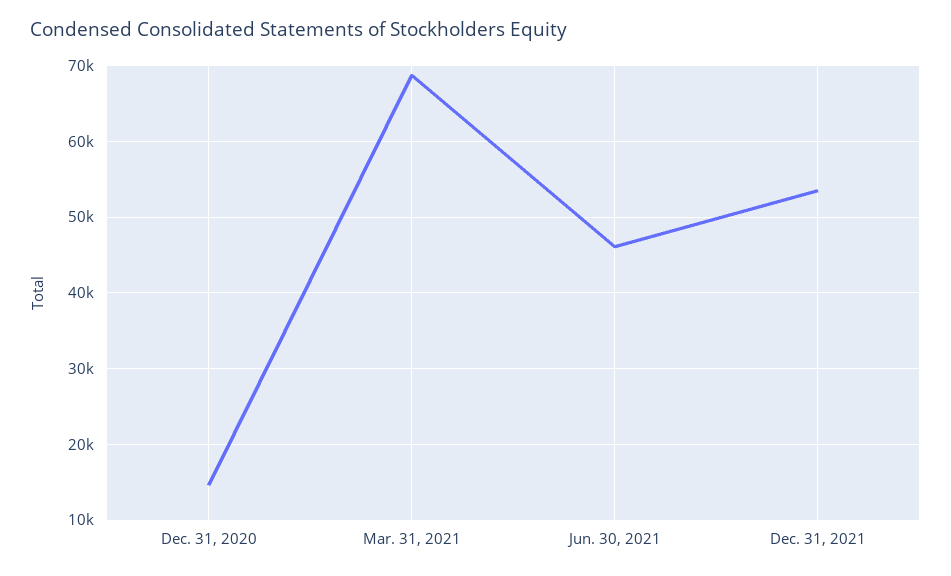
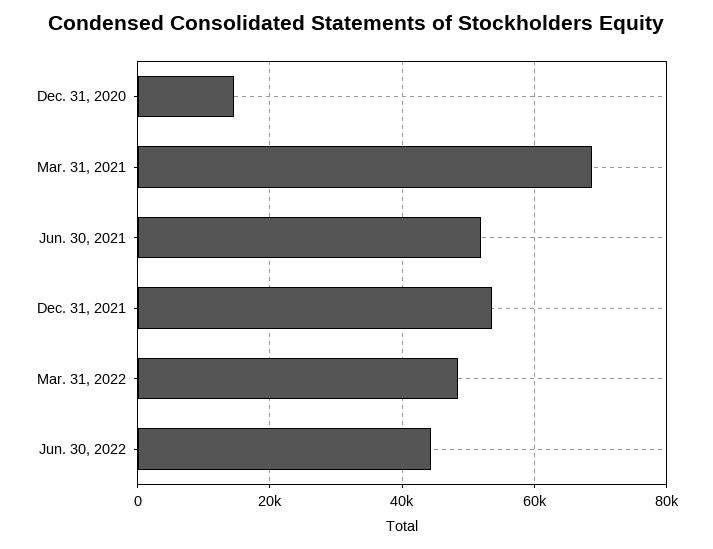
Jun. 30, 2021: 46000 -> 52000
Mar. 31, 2022: none -> 48000
Jun. 30, 2022: none -> 44000

